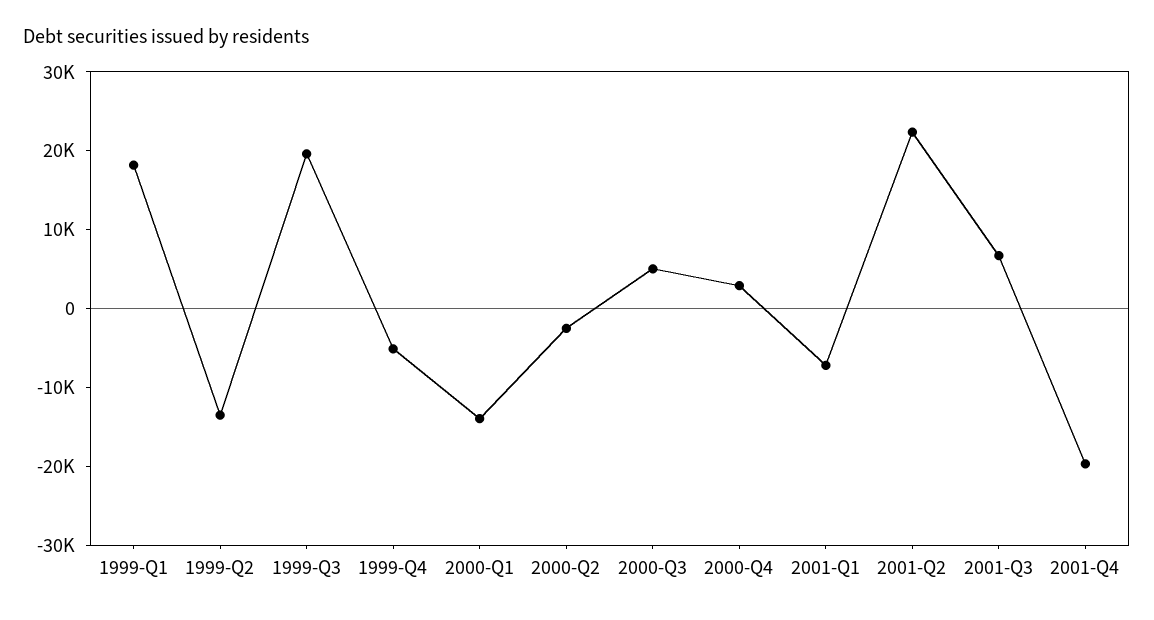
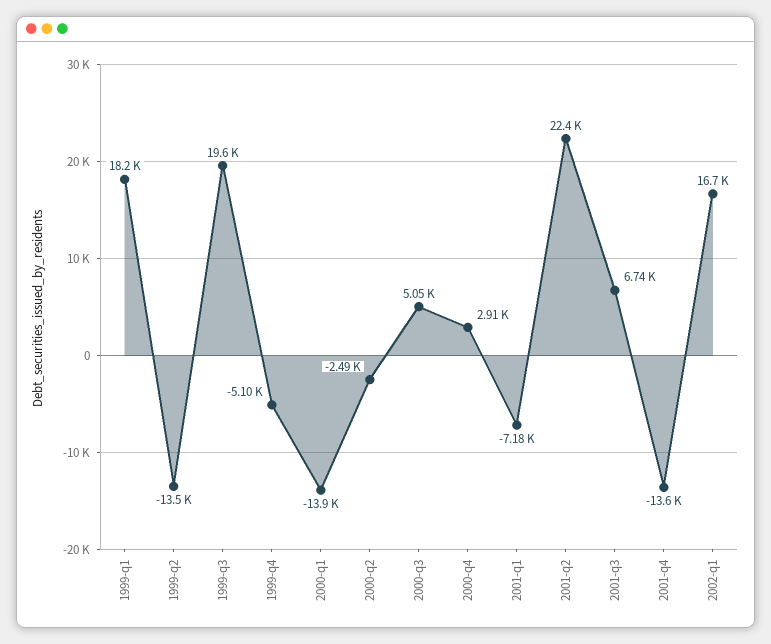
2001-Q4: -20000 -> -13600
2002-q1: none -> 16700

